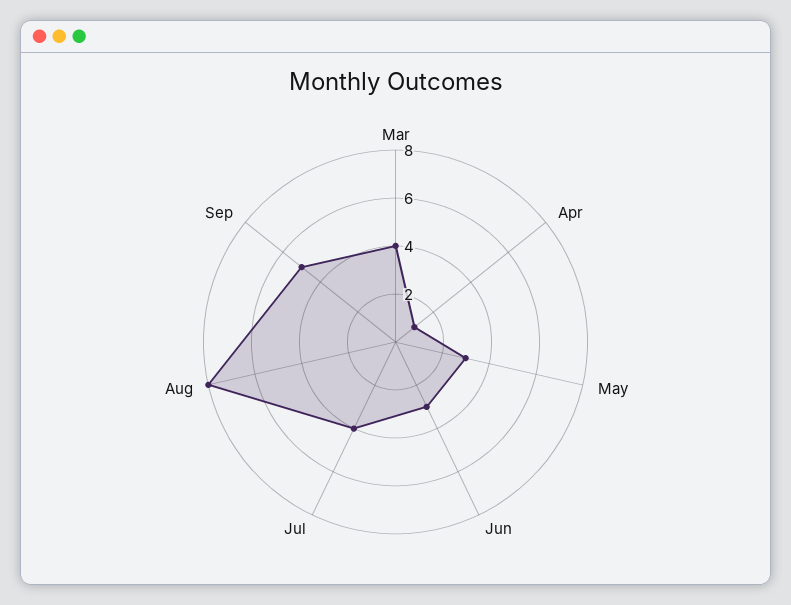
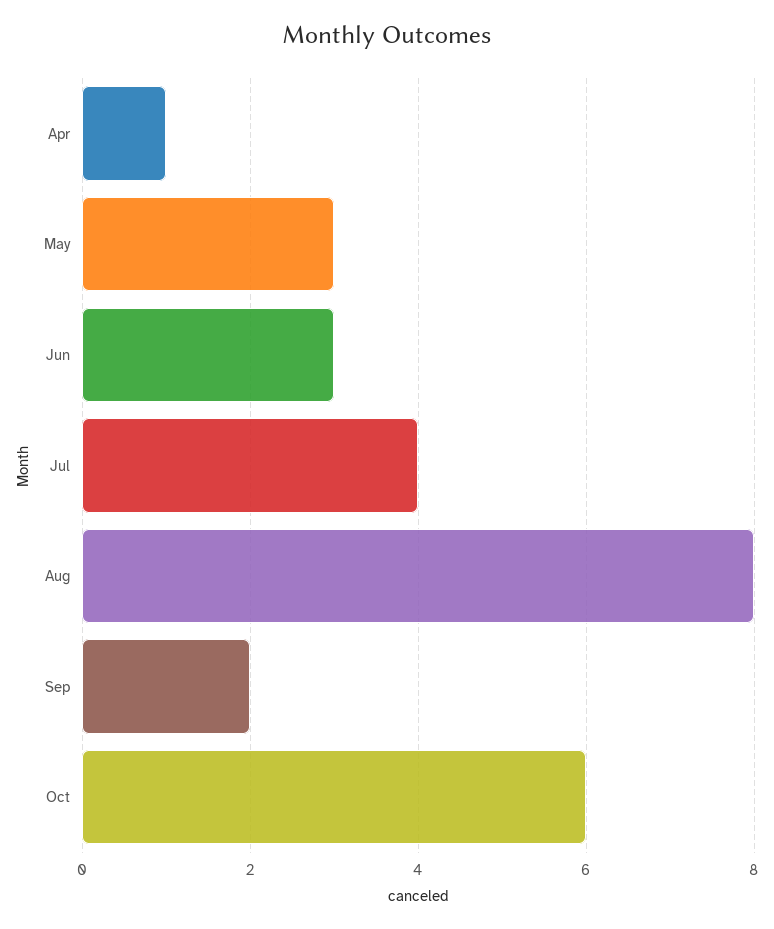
Mar: 4 -> none
Sep: 5 -> 2
Oct: none -> 6

